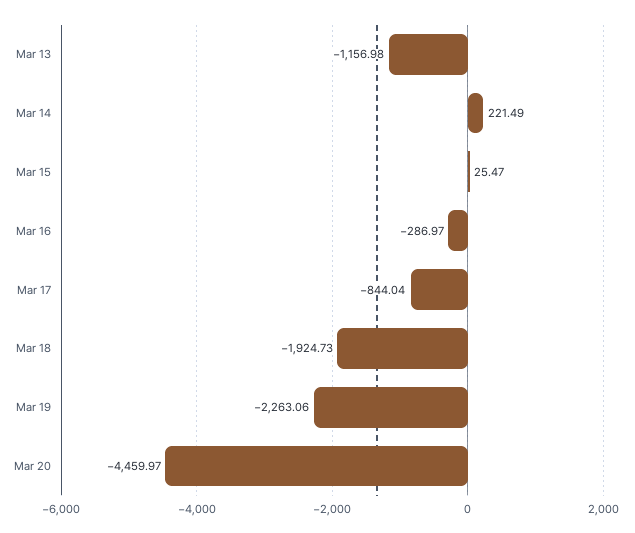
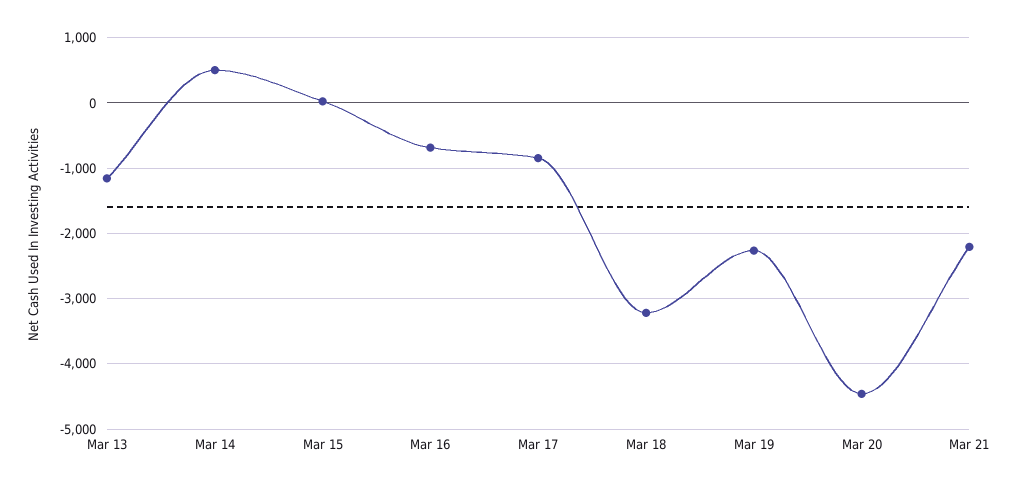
Mar 14: 221.49 -> 500
Mar 16: -286.97 -> -700
Mar 18: -1924.73 -> -3200
Mar 21: none -> -2200

